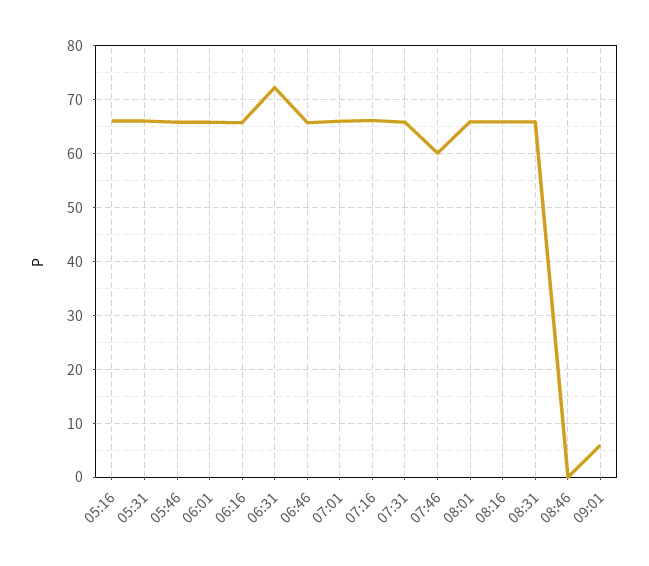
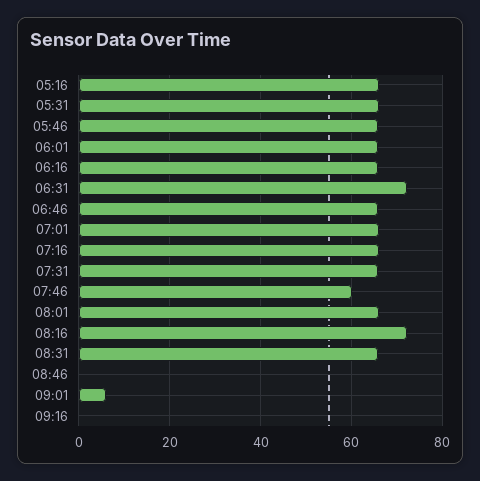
08:16: 66 -> 72
09:16: none -> 0

